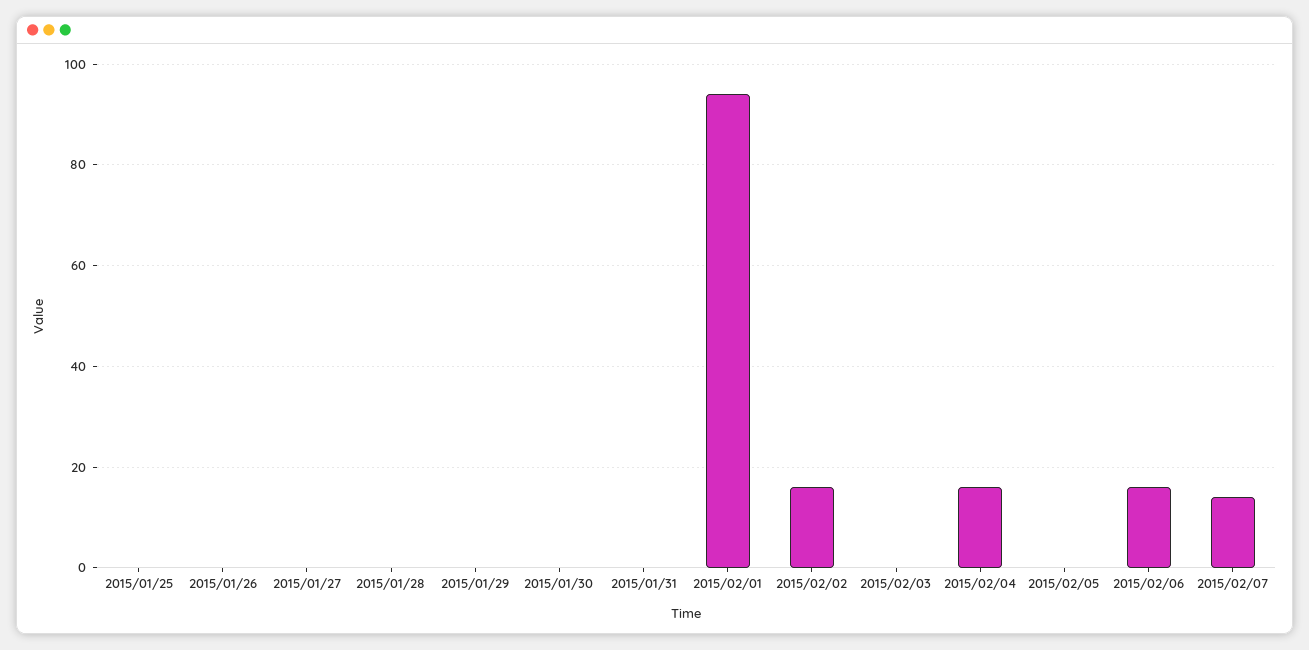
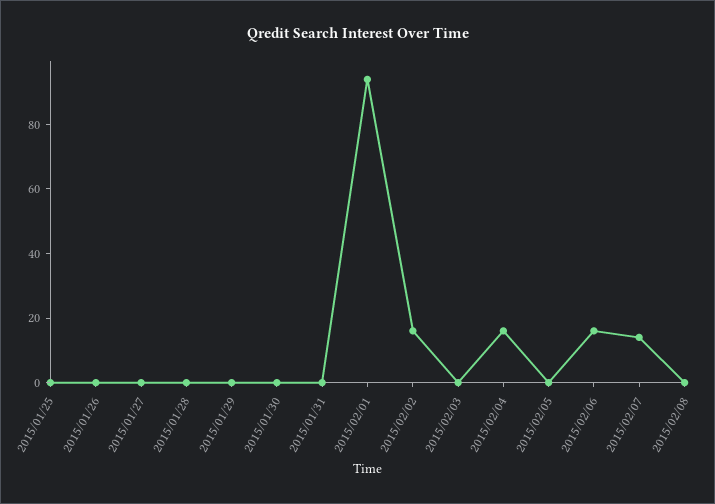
2015/02/08: none -> 0

